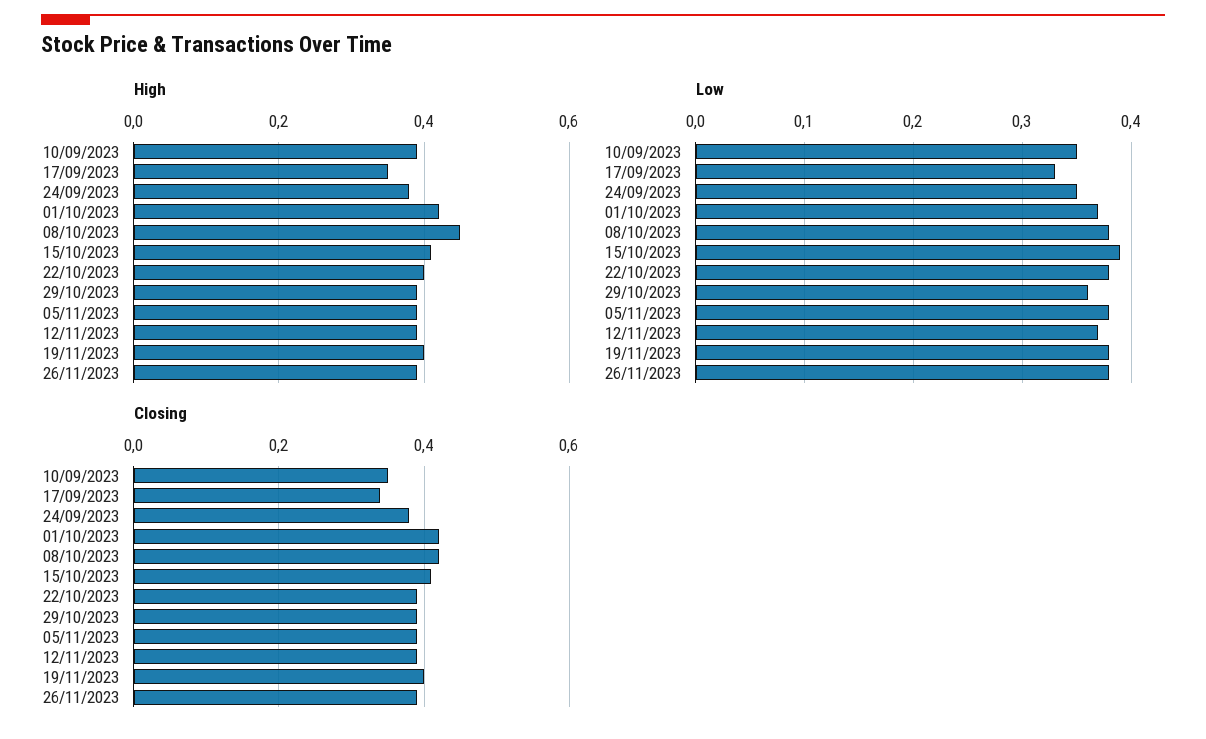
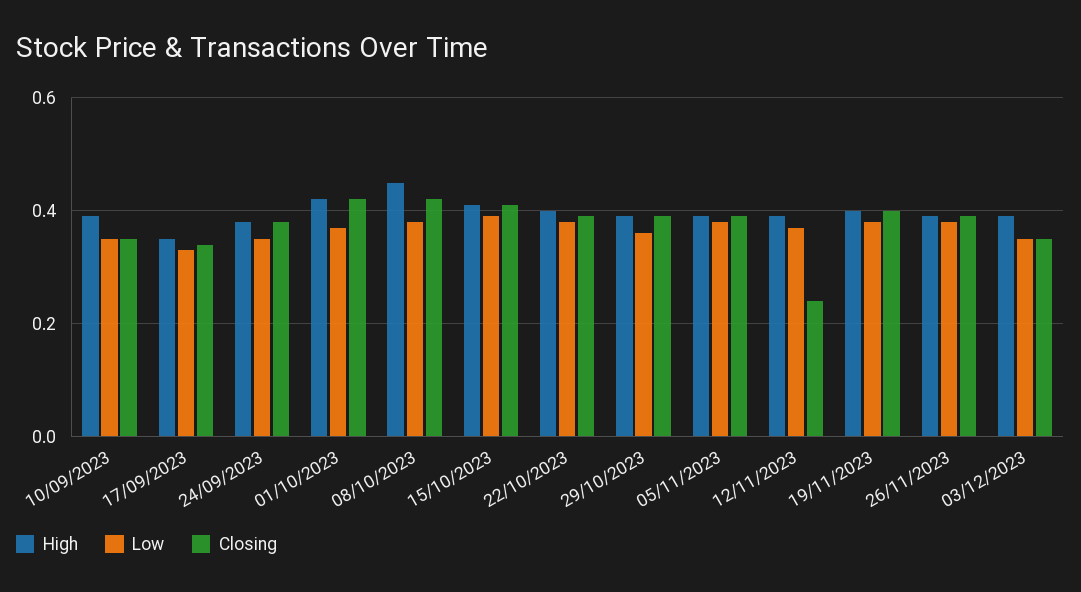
Closing, 12/11/2023: 0.4 -> 0.25
High, 03/12/2023: none -> 0.4
Low, 03/12/2023: none -> 0.35
Closing, 03/12/2023: none -> 0.35

